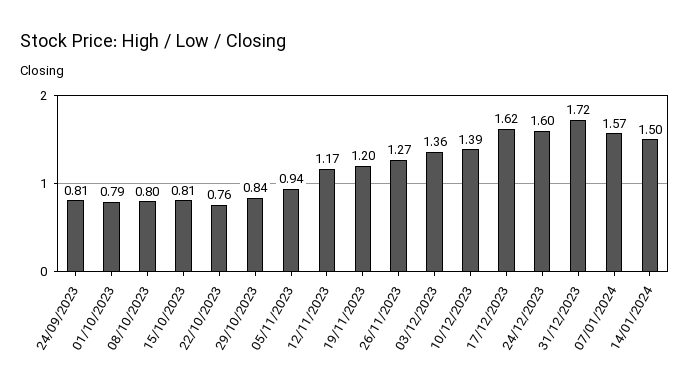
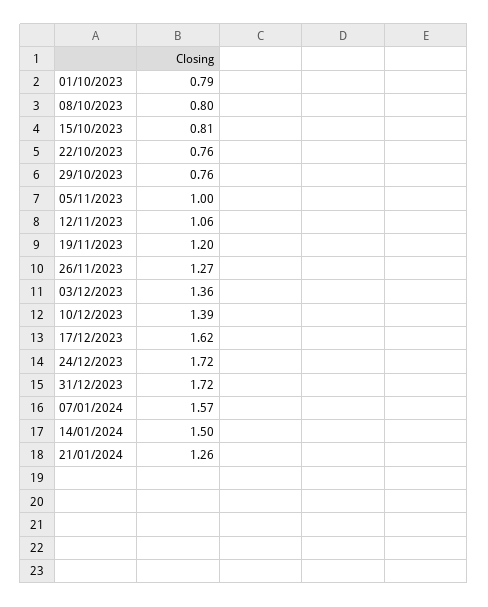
24/09/2023: 0.81 -> none
29/10/2023: 0.84 -> 0.76
05/11/2023: 0.94 -> 1
12/11/2023: 1.17 -> 1.06
24/12/2023: 1.6 -> 1.72
21/01/2024: none -> 1.26

